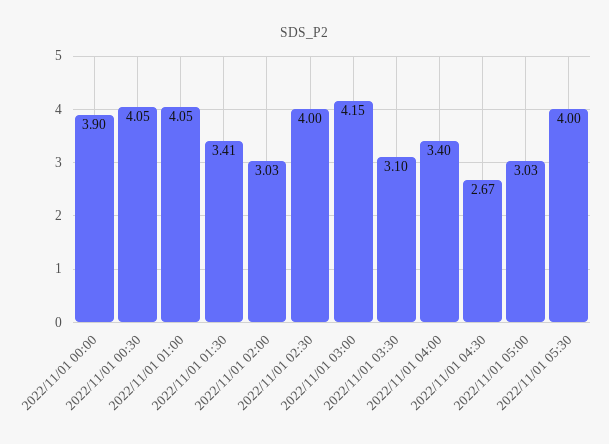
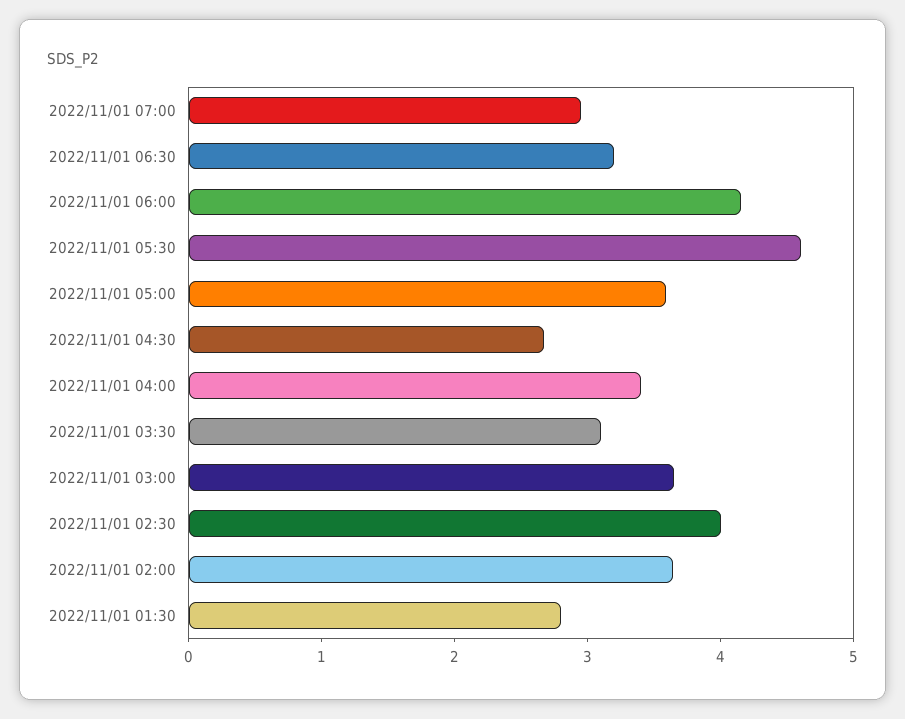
2022/11/01 00:00: 3.9 -> none
2022/11/01 00:30: 4.05 -> none
2022/11/01 01:00: 4.05 -> none
2022/11/01 01:30: 3.41 -> 2.8
2022/11/01 02:00: 3.03 -> 3.6
2022/11/01 03:00: 4.15 -> 3.6
2022/11/01 05:00: 3.03 -> 3.6
2022/11/01 05:30: 4 -> 4.6
2022/11/01 07:00: none -> 3
2022/11/01 06:30: none -> 3.2
2022/11/01 06:00: none -> 4.2

